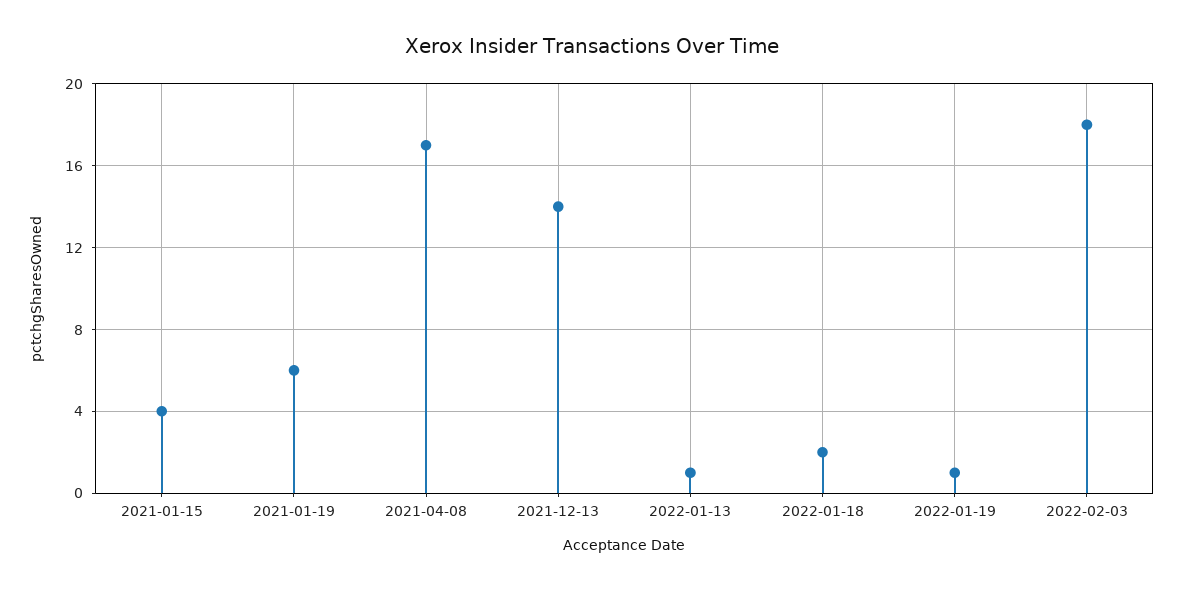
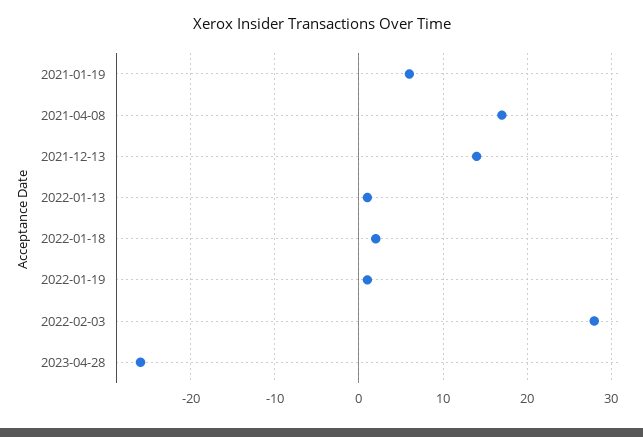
2021-01-15: 4 -> none
2022-02-03: 18 -> 28
2023-04-28: none -> -26

